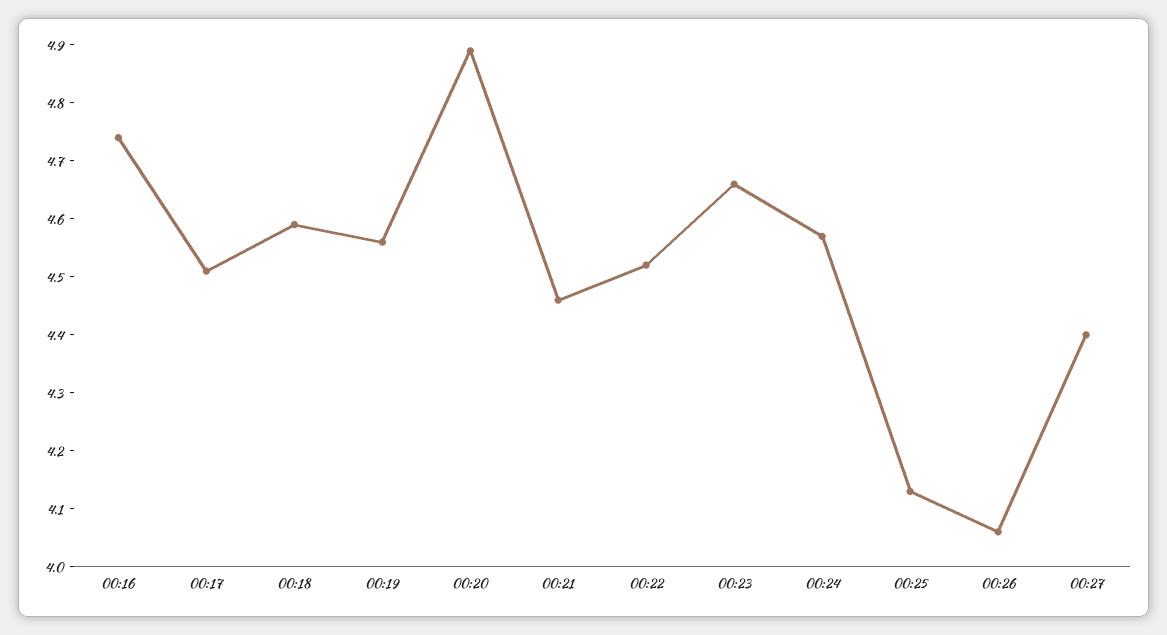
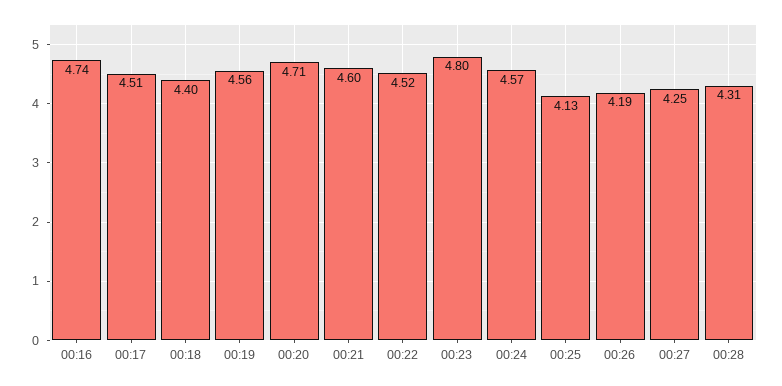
00:18: 4.6 -> 4.4
00:20: 4.9 -> 4.71
00:21: 4.45 -> 4.6
00:23: 4.65 -> 4.8
00:26: 4.05 -> 4.19
00:27: 4.4 -> 4.25
00:28: none -> 4.31

